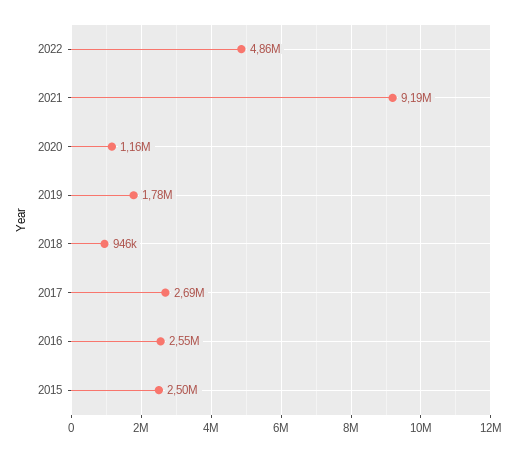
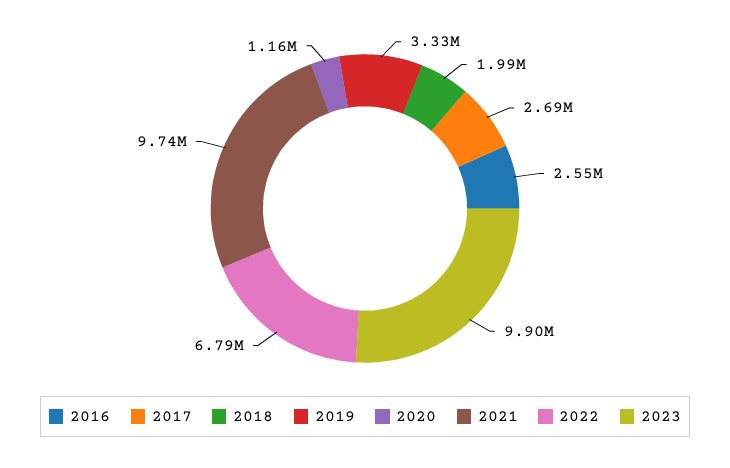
2022: 4860000 -> 6790000
2021: 9190000 -> 9740000
2019: 1780000 -> 3330000
2018: 946000 -> 1990000
2015: 2500000 -> none
2023: none -> 9900000

